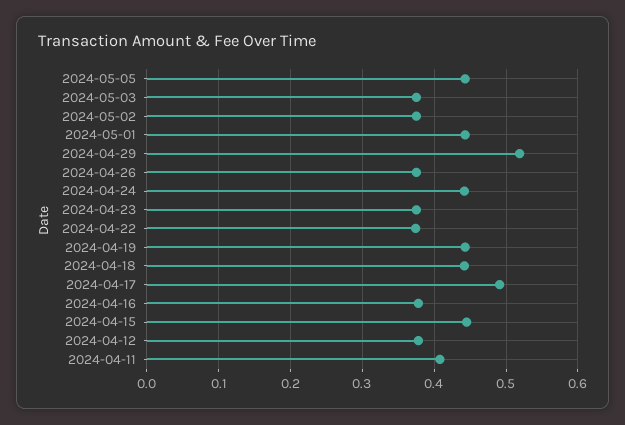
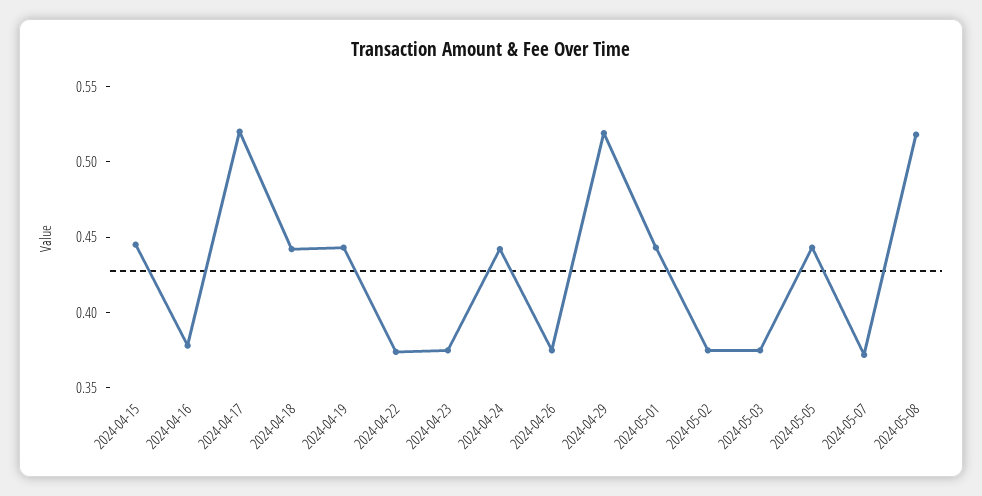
2024-04-17: 0.49 -> 0.52
2024-04-12: 0.38 -> none
2024-04-11: 0.41 -> none
2024-05-07: none -> 0.37
2024-05-08: none -> 0.52

